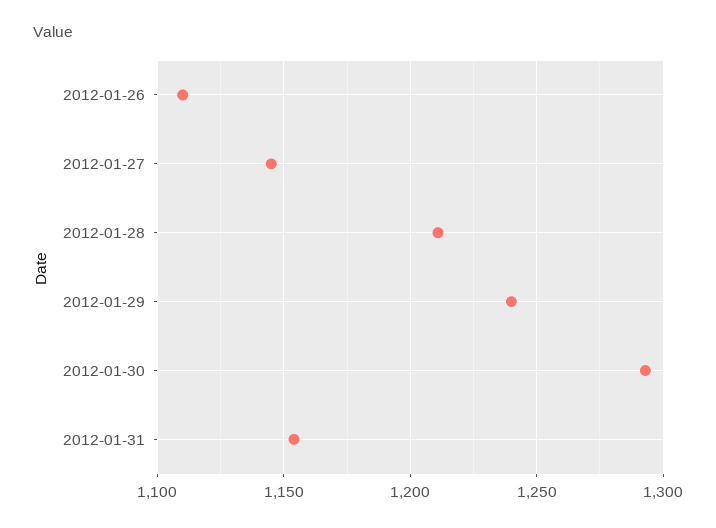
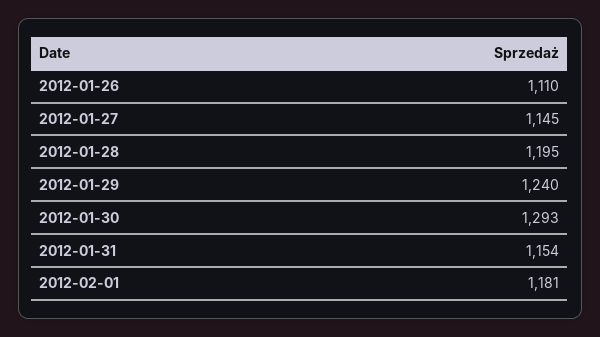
2012-01-28: 1210 -> 1195
2012-02-01: none -> 1181

